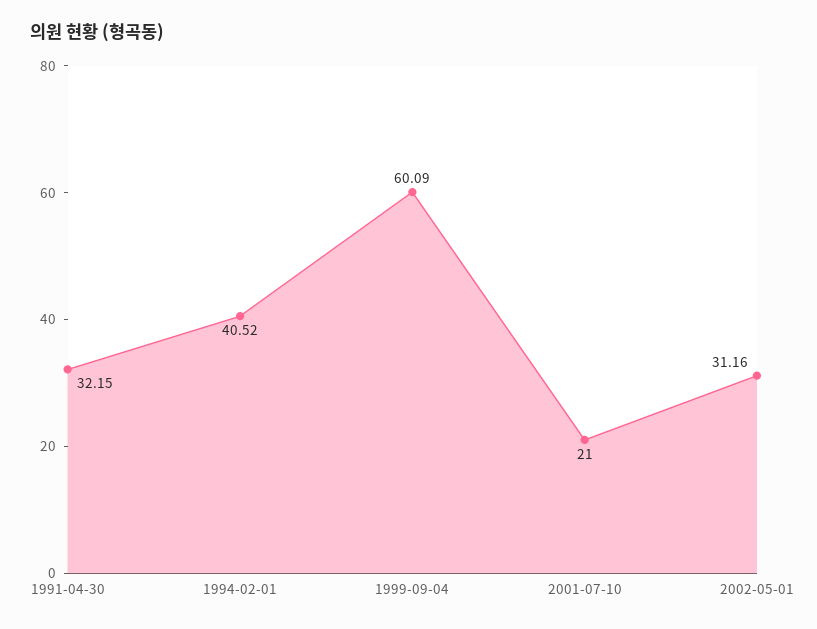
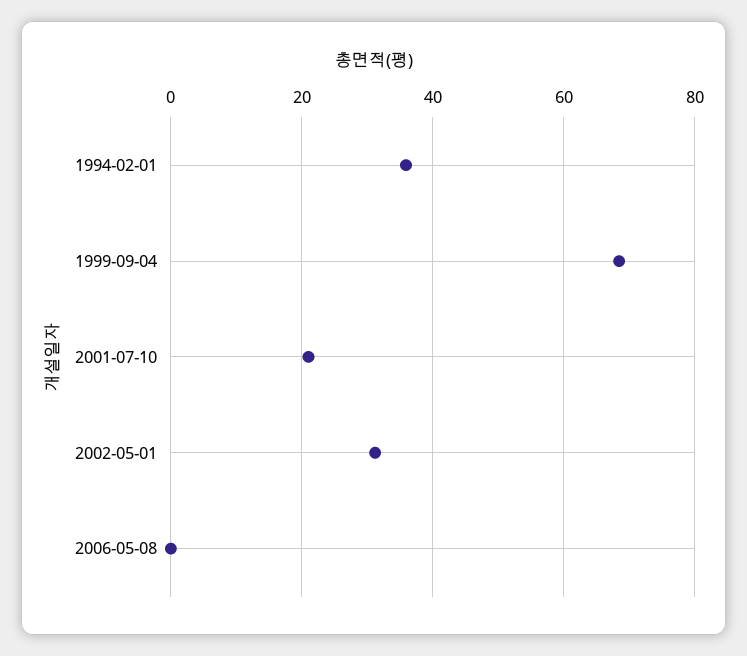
1991-04-30: 32.15 -> none
1994-02-01: 40.52 -> 36
1999-09-04: 60.09 -> 68
2006-05-08: none -> 0

